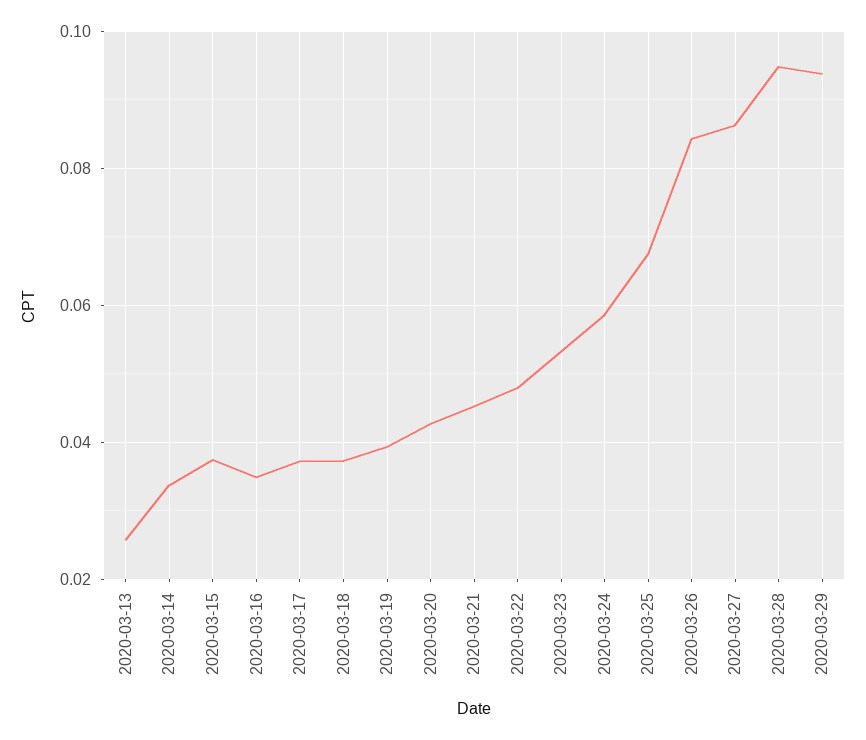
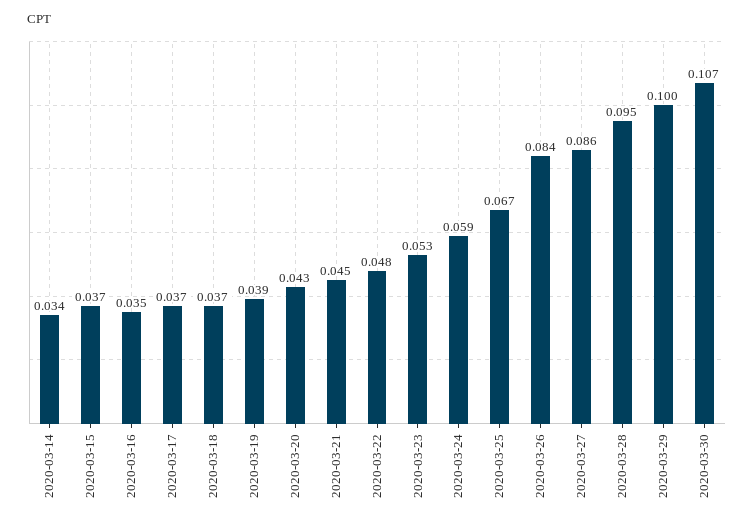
2020-03-13: 0.026 -> none
2020-03-29: 0.094 -> 0.1
2020-03-30: none -> 0.107

